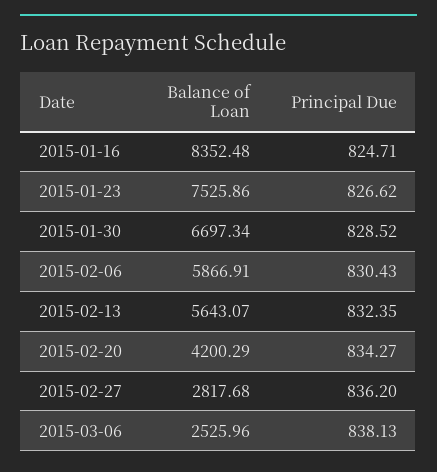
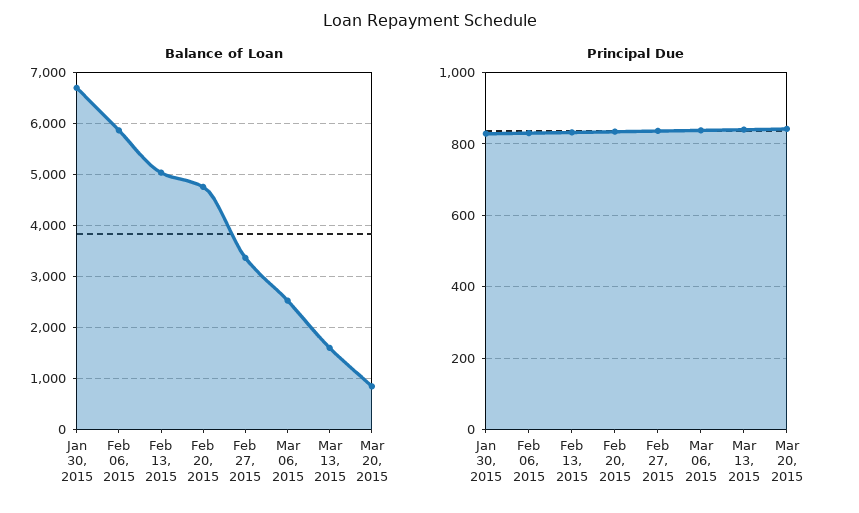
Balance of Loan, 2015-01-16: 8352.48 -> none
Principal Due, 2015-01-16: 824.71 -> none
Balance of Loan, 2015-01-23: 7525.86 -> none
Principal Due, 2015-01-23: 826.62 -> none
Balance of Loan, 2015-02-13: 5643.07 -> 5000
Balance of Loan, 2015-02-20: 4200.29 -> 4800
Balance of Loan, 2015-02-27: 2817.68 -> 3400
Balance of Loan, Mar 13, 2015: none -> 1600
Balance of Loan, Mar 20, 2015: none -> 800
Principal Due, Mar 13, 2015: none -> 840
Principal Due, Mar 20, 2015: none -> 840

